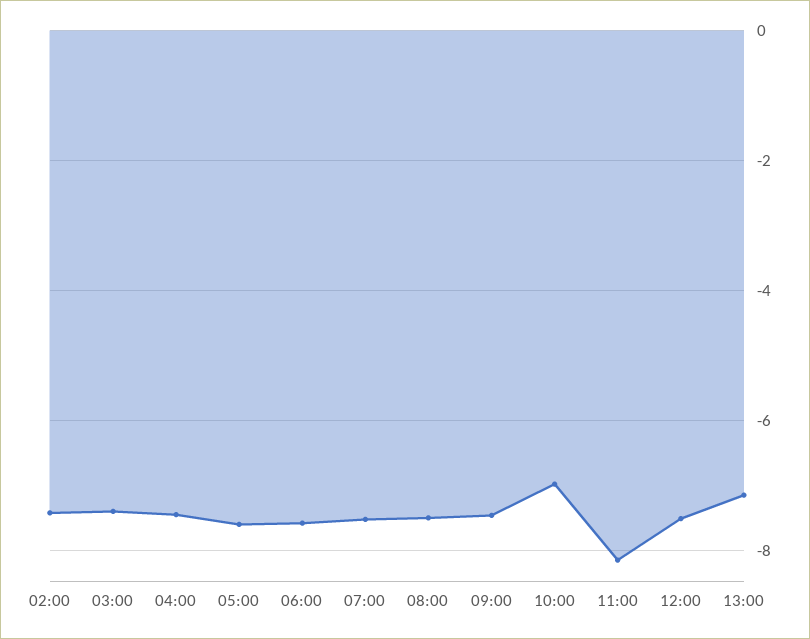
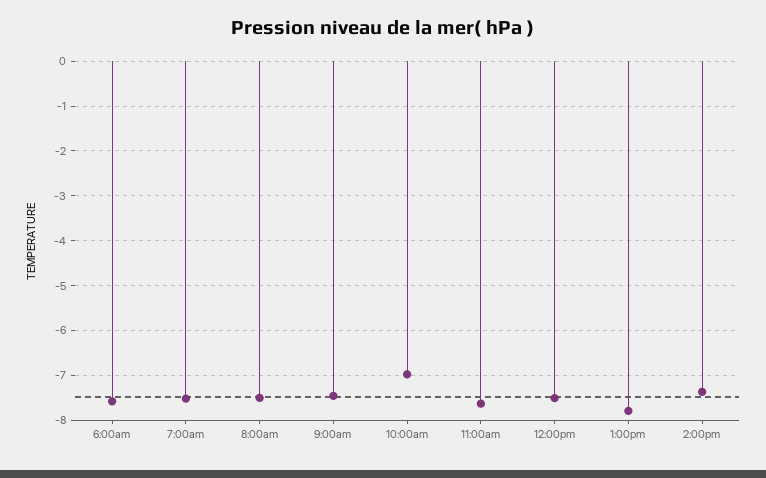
02:00: -7.4 -> none
03:00: -7.4 -> none
04:00: -7.4 -> none
05:00: -7.6 -> none
11:00: -8.2 -> -7.6
13:00: -7.2 -> -7.8
2:00pm: none -> -7.4

